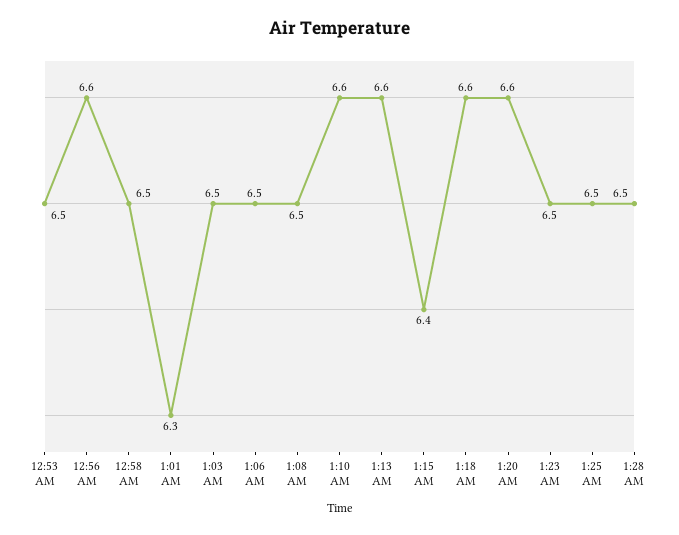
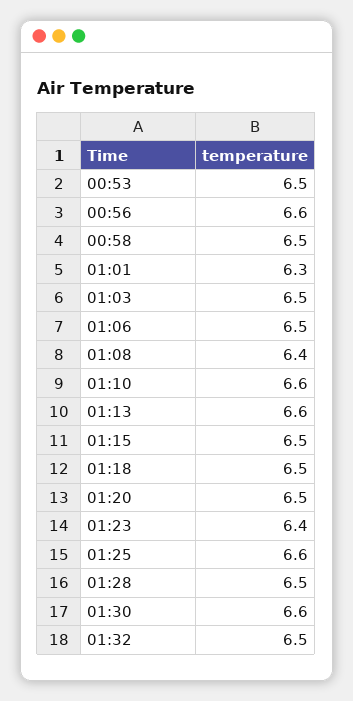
1:08 AM: 6.5 -> 6.4
1:15 AM: 6.4 -> 6.5
1:18 AM: 6.6 -> 6.5
1:20 AM: 6.6 -> 6.5
1:23 AM: 6.5 -> 6.4
1:25 AM: 6.5 -> 6.6
01:30: none -> 6.6
01:32: none -> 6.5

